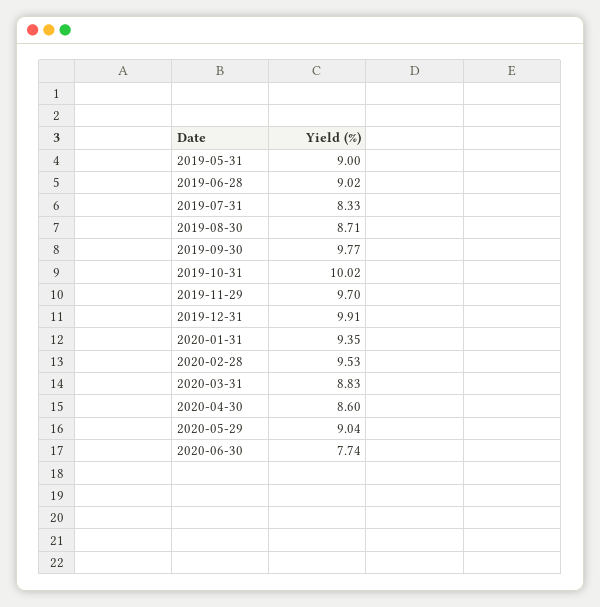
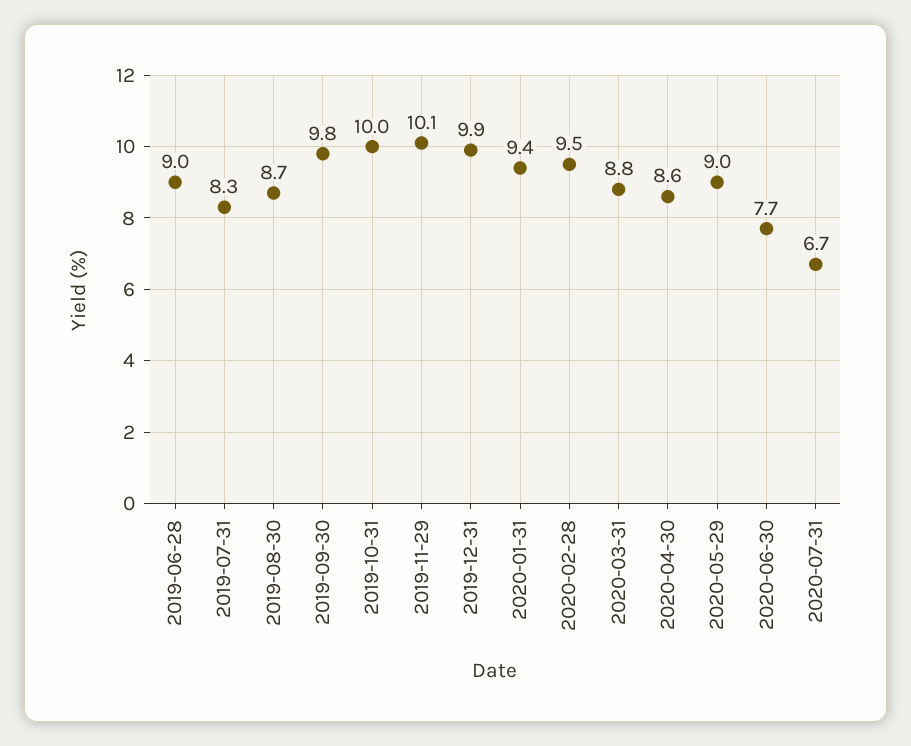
2019-05-31: 9 -> none
2019-11-29: 9.7 -> 10.1
2020-07-31: none -> 6.7

